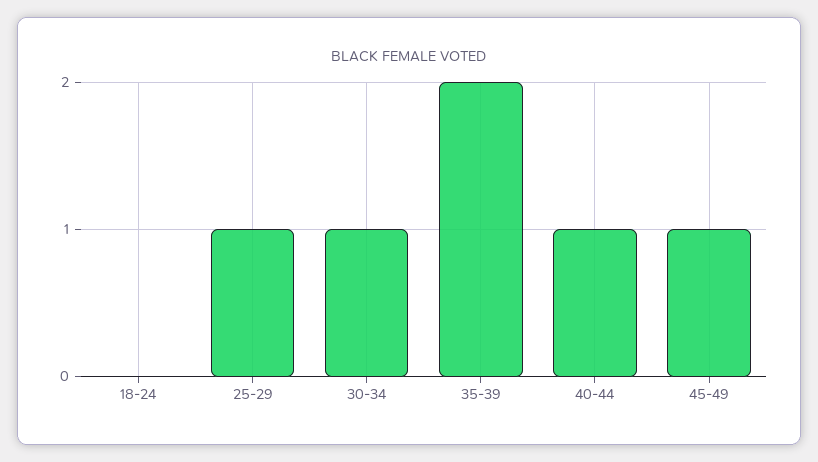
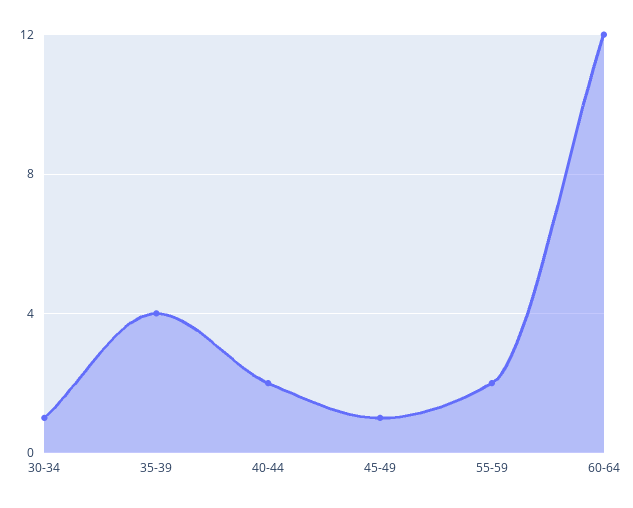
18-24: 0 -> none
25-29: 1 -> none
35-39: 2 -> 4
40-44: 1 -> 2
55-59: none -> 2
60-64: none -> 12

